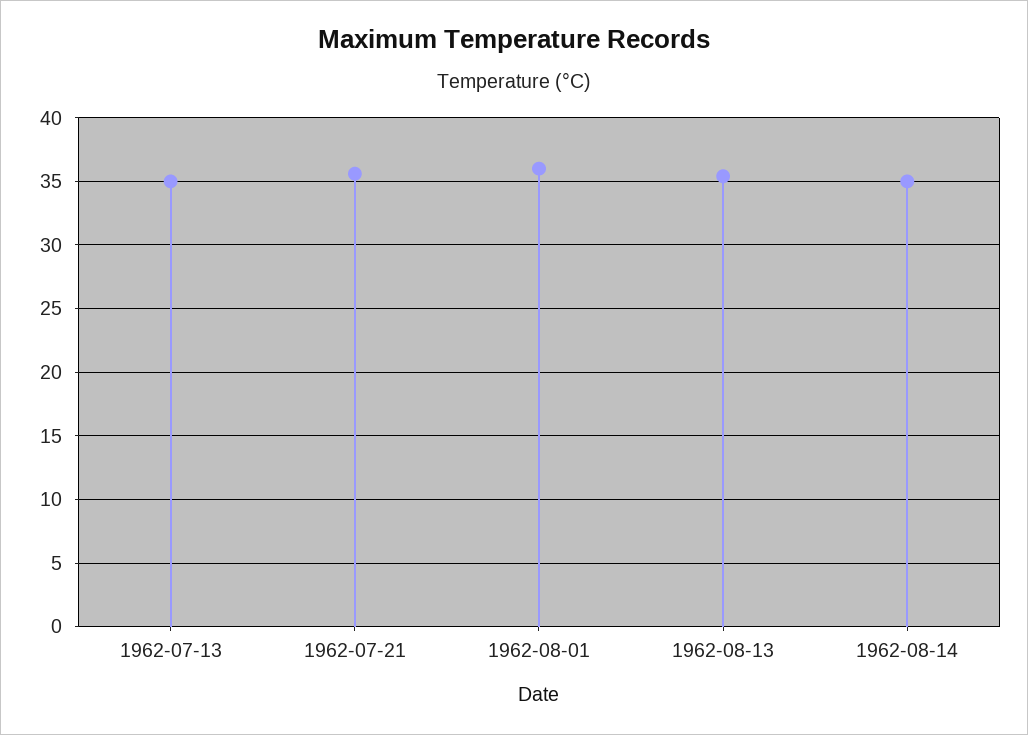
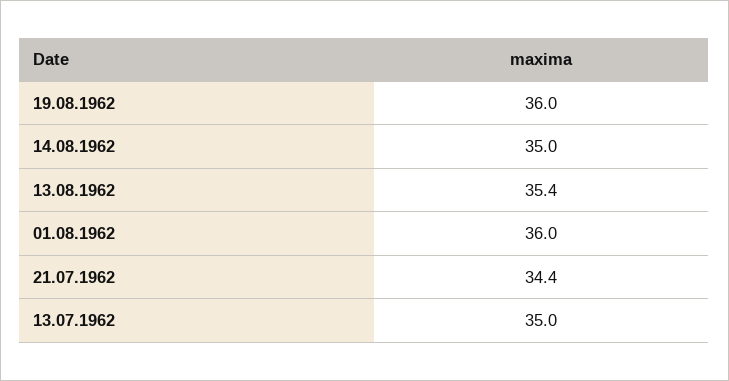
1962-07-21: 35.5 -> 34.4
19.08.1962: none -> 36

